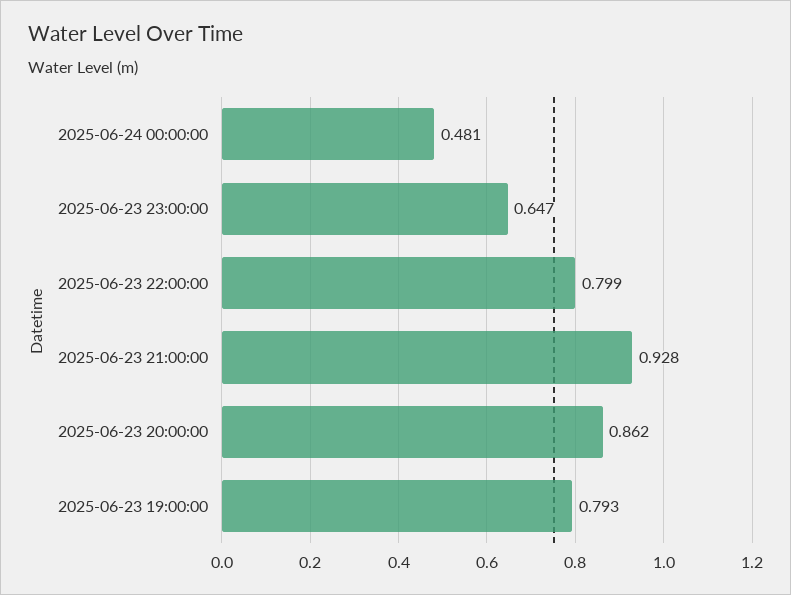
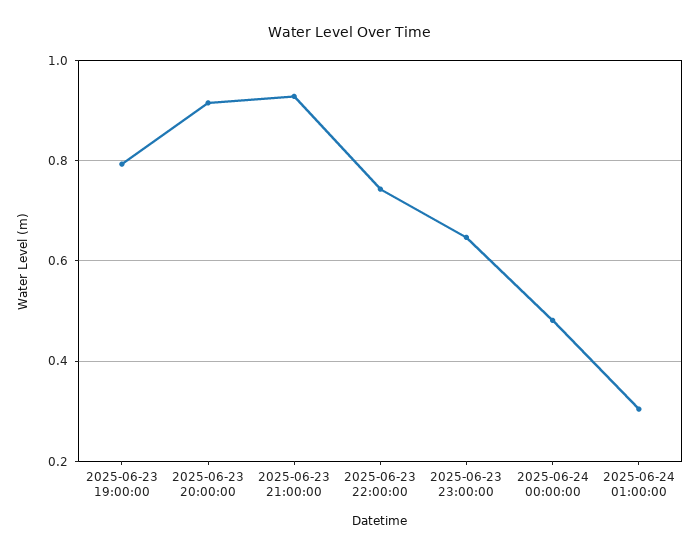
2025-06-23 22:00:00: 0.799 -> 0.74
2025-06-23 20:00:00: 0.862 -> 0.92
2025-06-24 01:00:00: none -> 0.3

